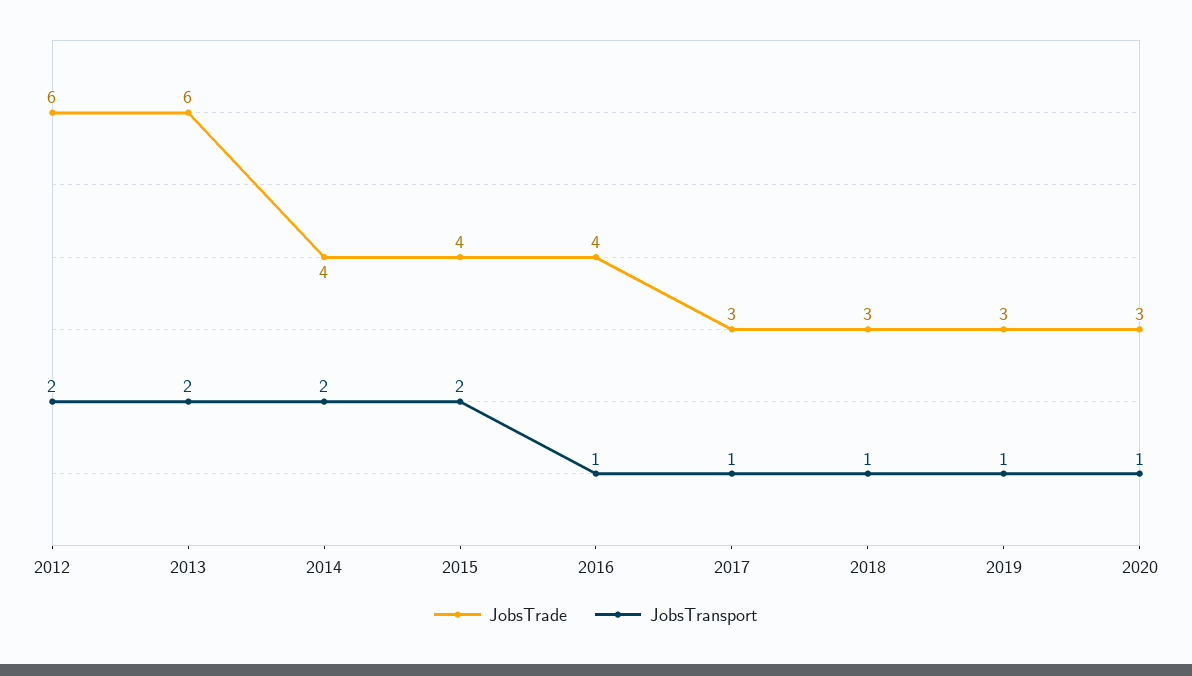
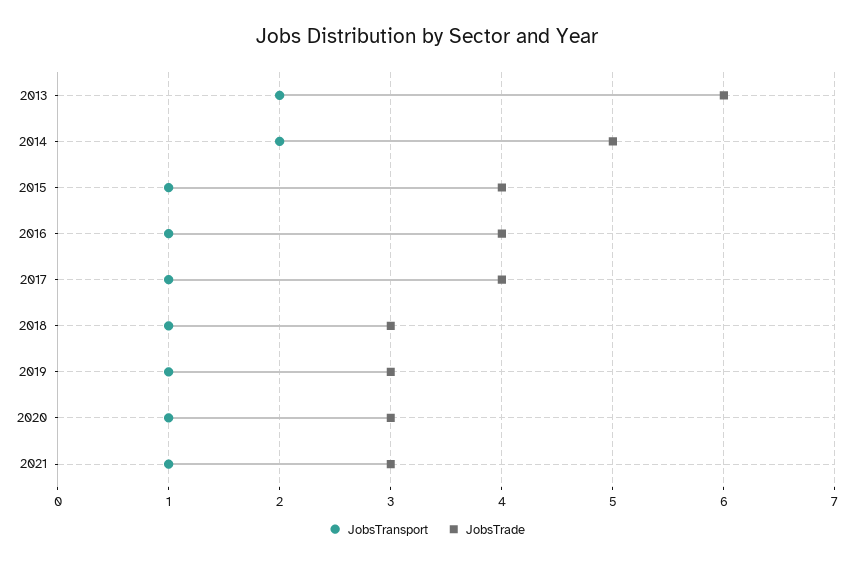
JobsTrade, 2012: 6 -> none
JobsTransport, 2012: 2 -> none
JobsTrade, 2014: 4 -> 5
JobsTransport, 2015: 2 -> 1
JobsTrade, 2017: 3 -> 4
JobsTransport, 2021: none -> 1
JobsTrade, 2021: none -> 3

